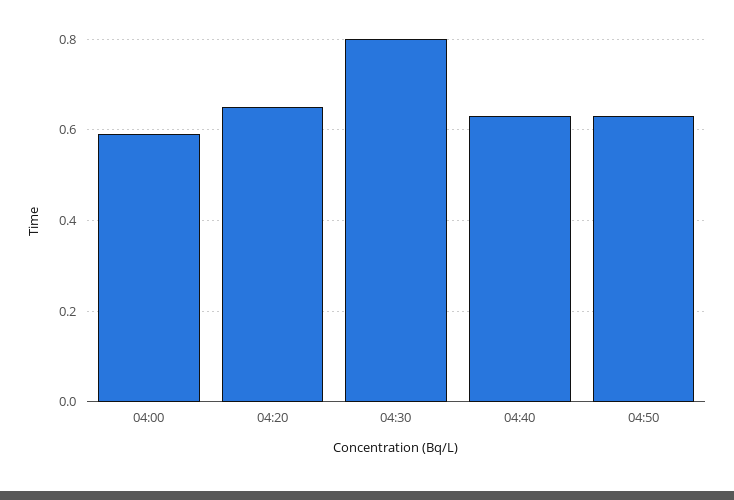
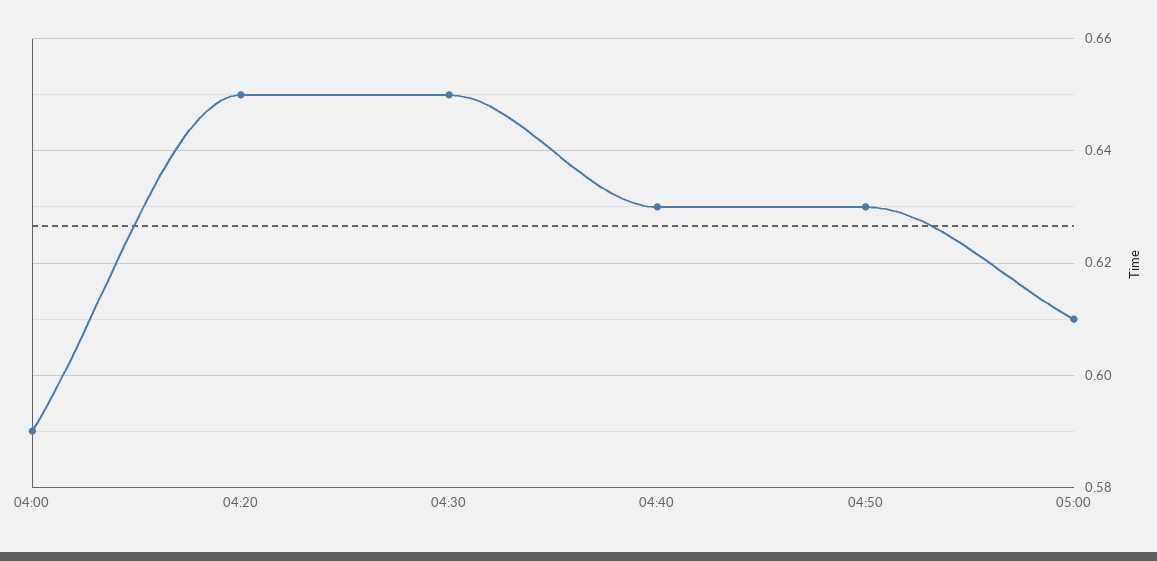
04:30: 0.8 -> 0.65
05:00: none -> 0.61

